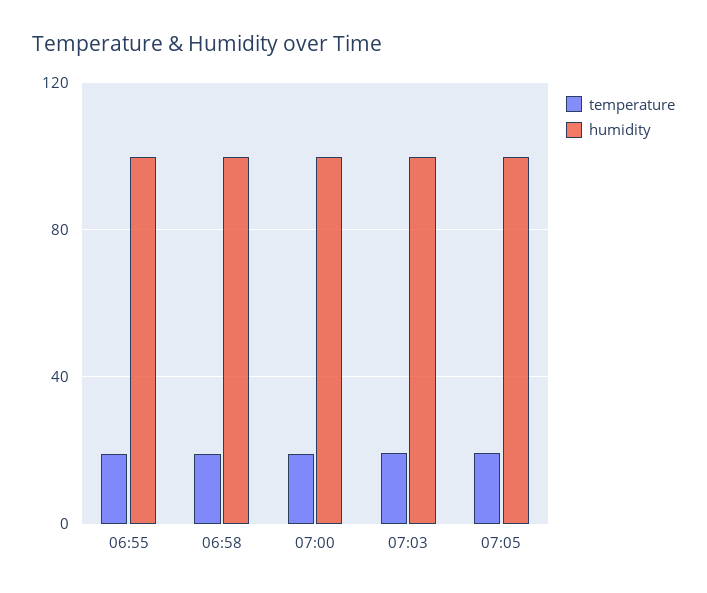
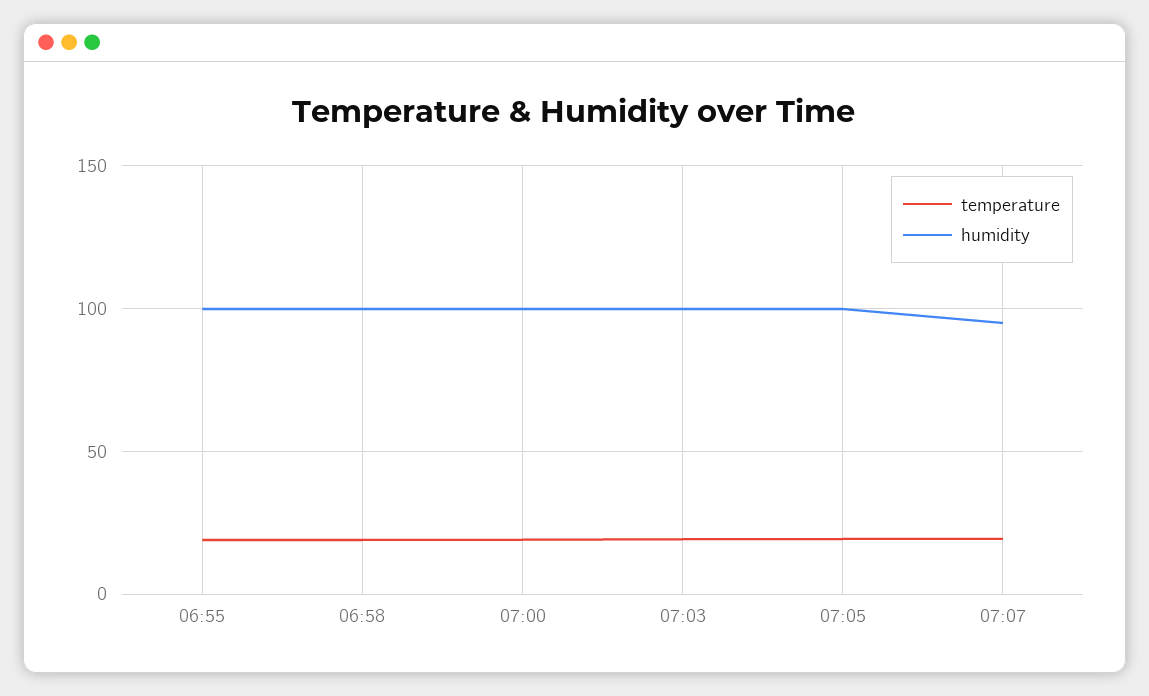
temperature, 07:07: none -> 20
humidity, 07:07: none -> 95

